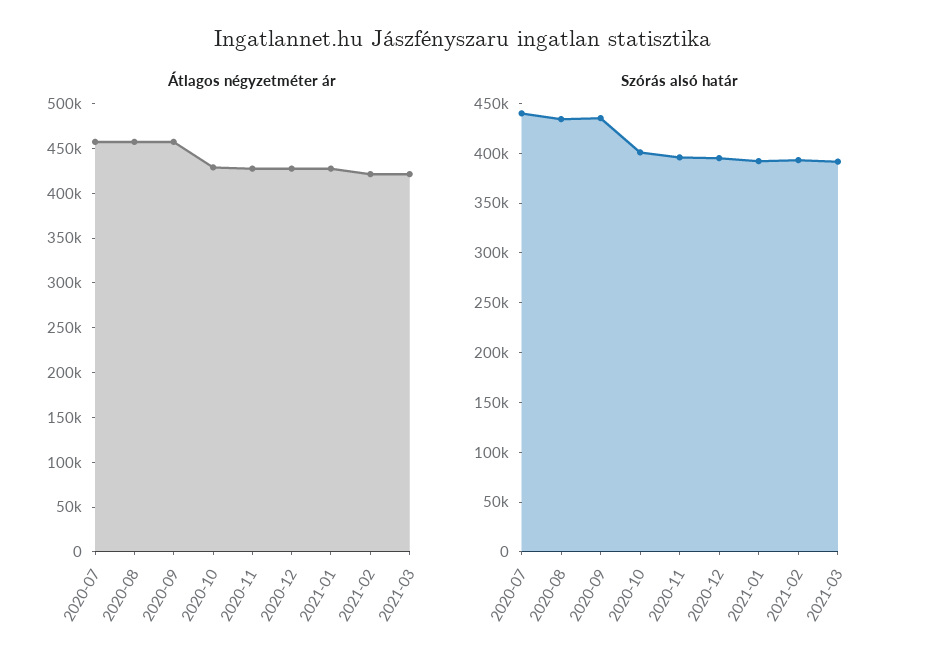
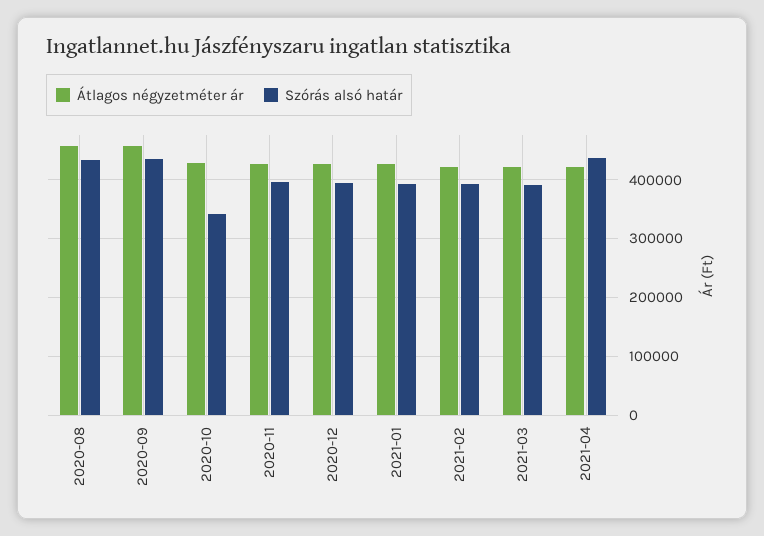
Átlagos négyzetméter ár, 2020-07: 460000 -> none
Szórás alsó határ, 2020-07: 440000 -> none
Szórás alsó határ, 2020-10: 400000 -> 340000
Átlagos négyzetméter ár, 2021-04: none -> 420000
Szórás alsó határ, 2021-04: none -> 440000

